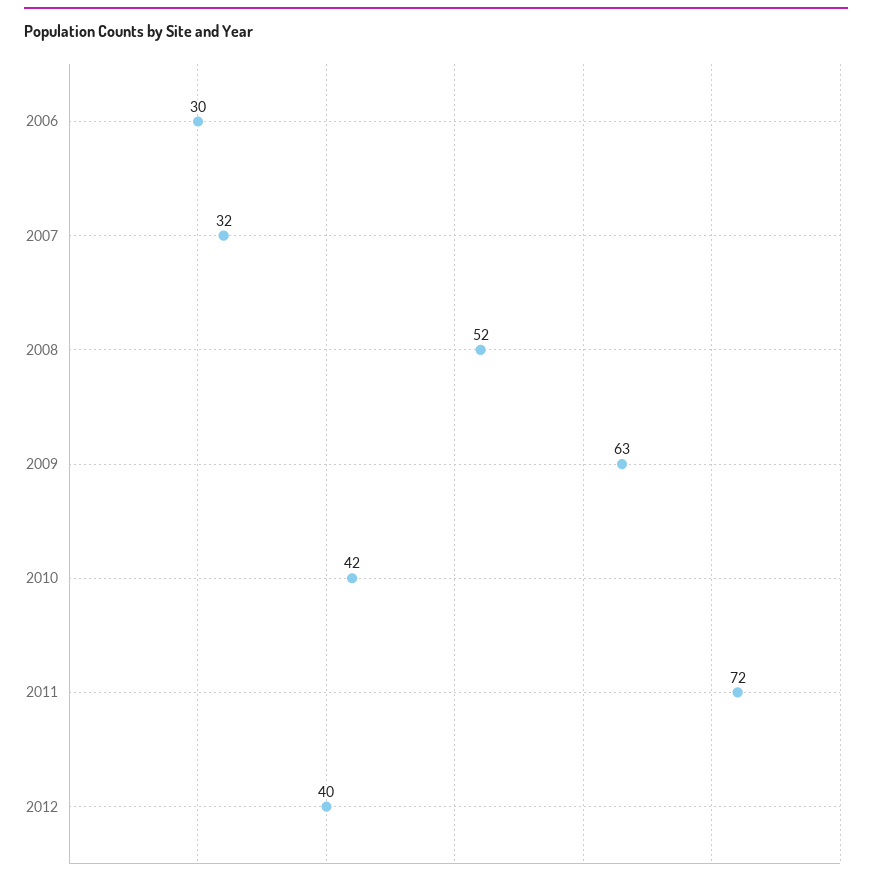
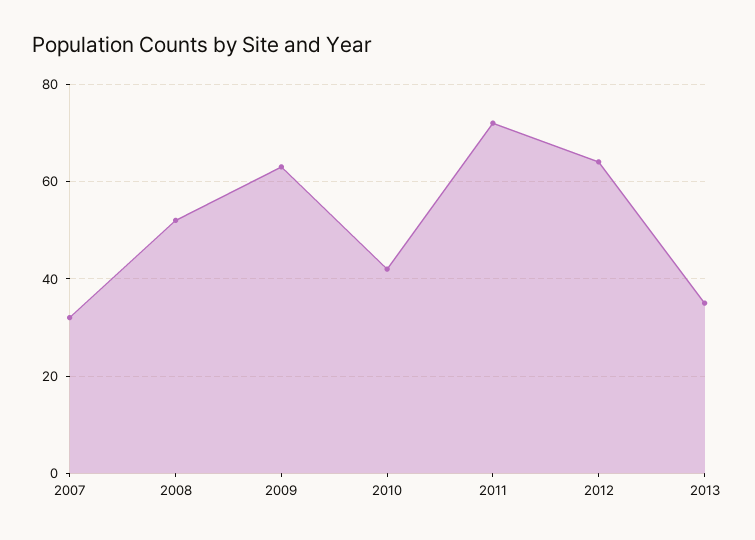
2006: 30 -> none
2012: 40 -> 65
2013: none -> 35

